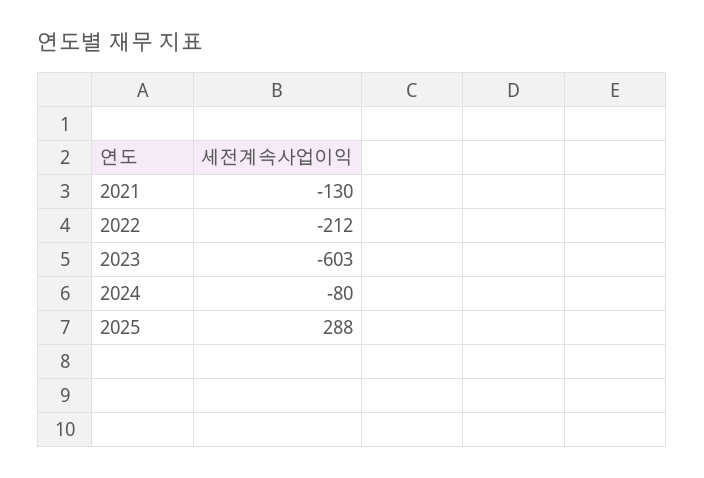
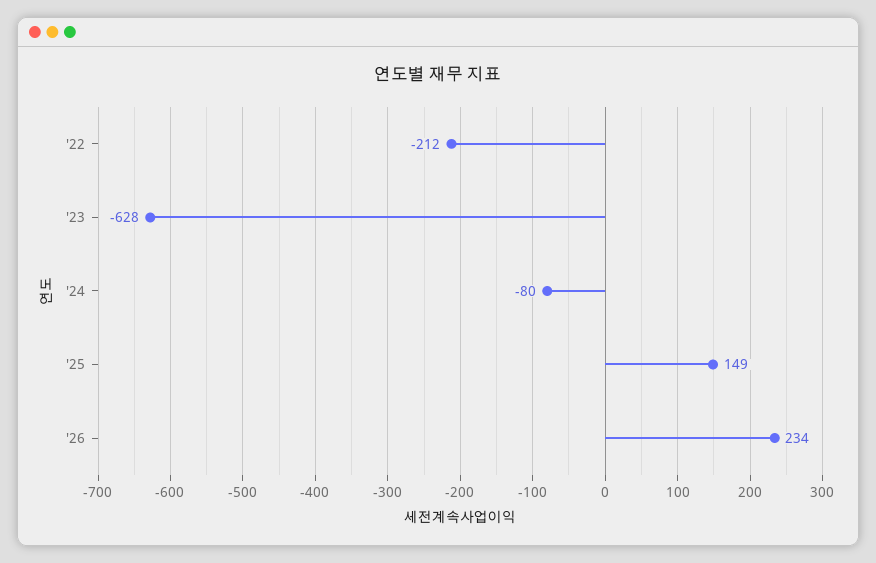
2021: -130 -> none
2023: -603 -> -628
2025: 288 -> 149
'26: none -> 234

